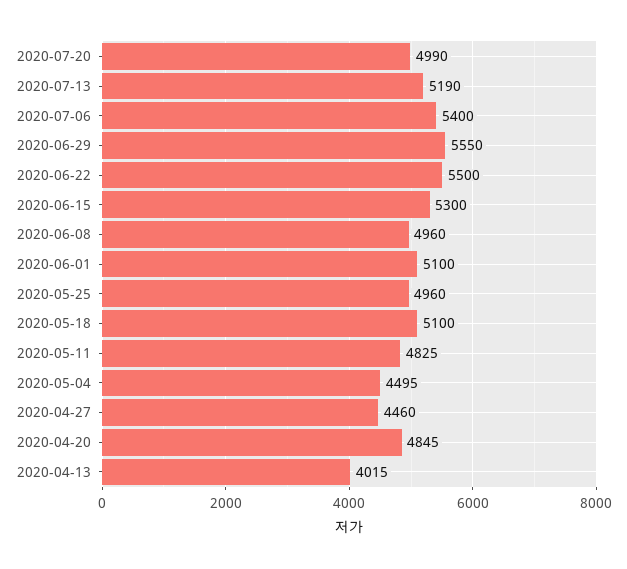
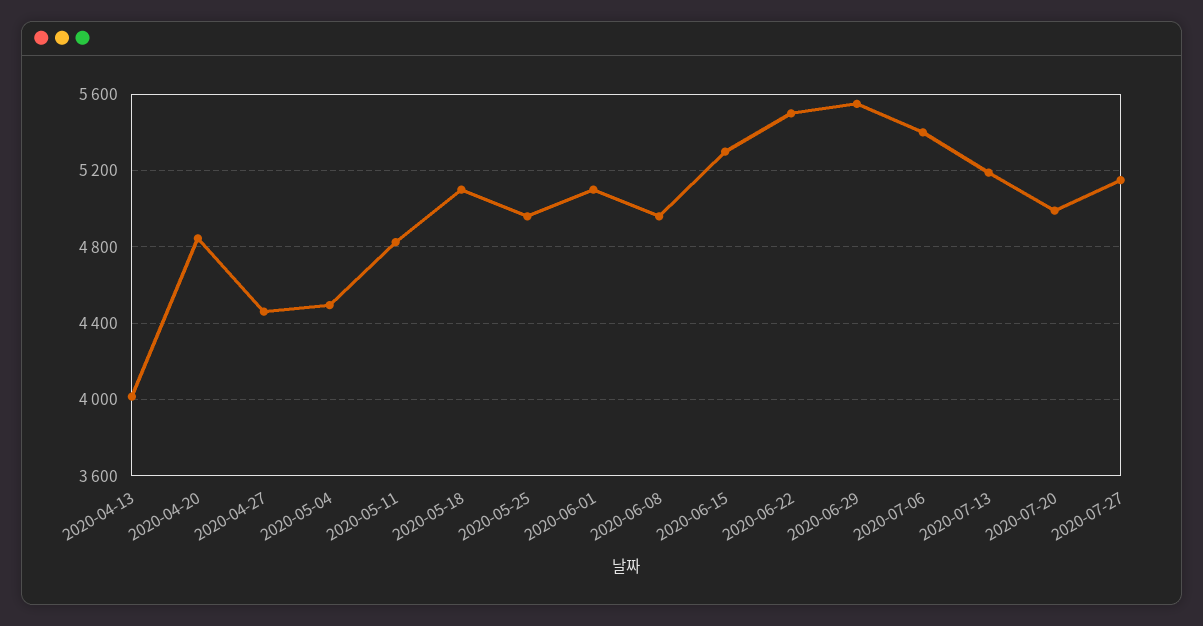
2020-07-27: none -> 5150

